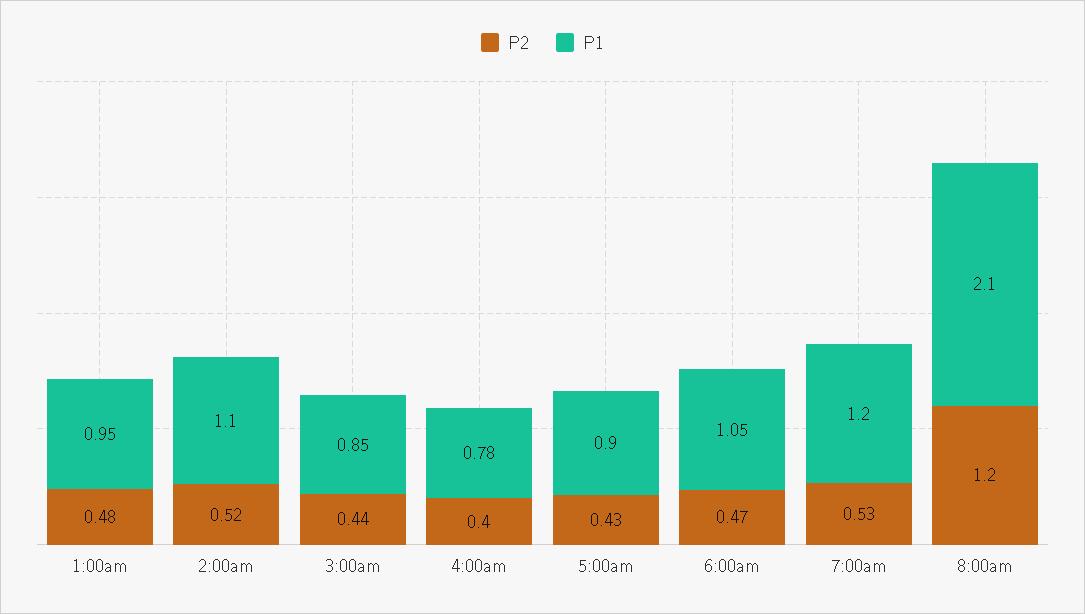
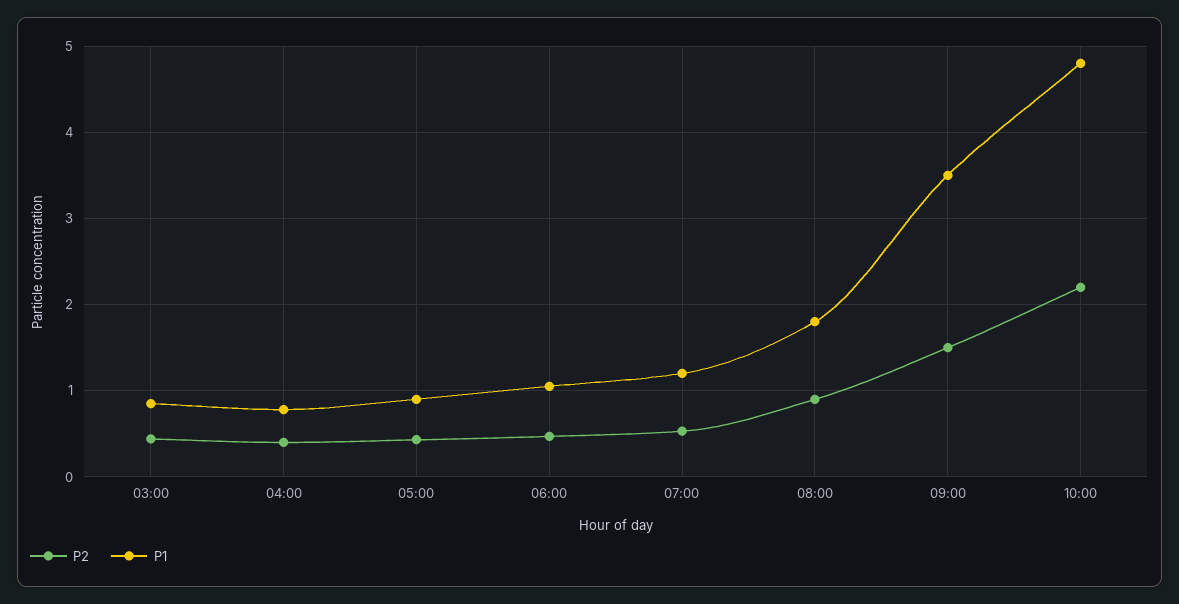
P2, 1:00am: 0.48 -> none
P1, 1:00am: 0.95 -> none
P2, 2:00am: 0.52 -> none
P1, 2:00am: 1.1 -> none
P2, 8:00am: 1.2 -> 0.9
P1, 8:00am: 2.1 -> 1.8
P2, 09:00: none -> 1.5
P1, 09:00: none -> 3.5
P2, 10:00: none -> 2.2
P1, 10:00: none -> 4.8

